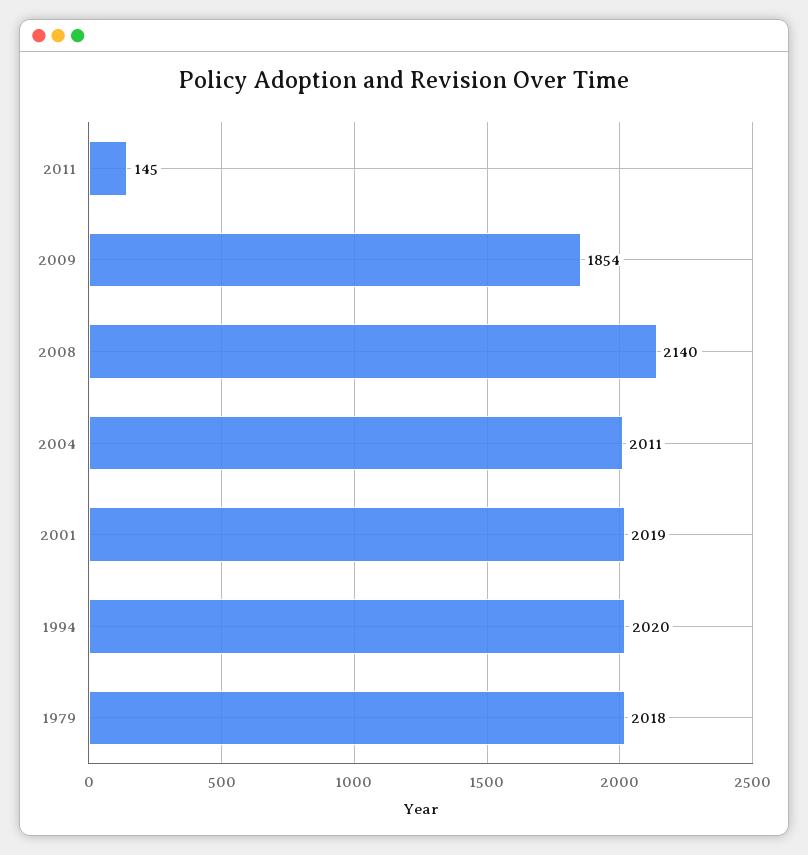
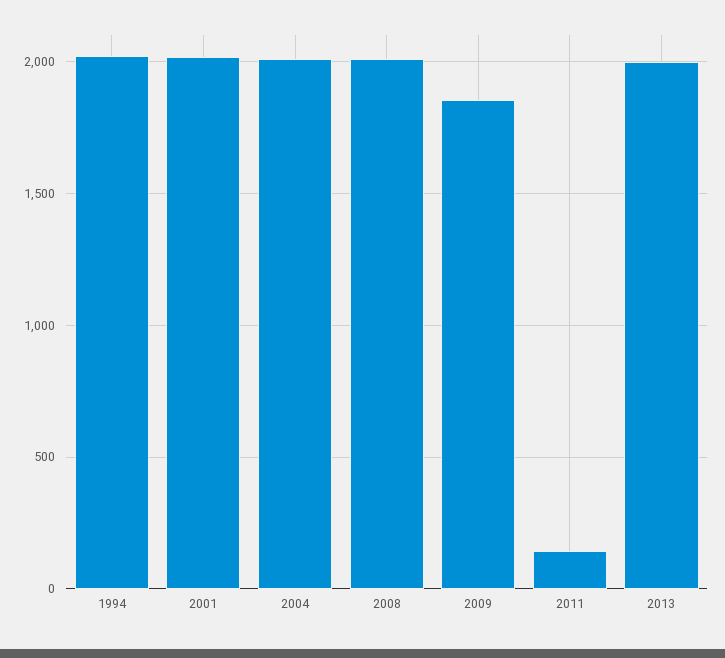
2008: 2140 -> 2000
1979: 2018 -> none
2013: none -> 2000

